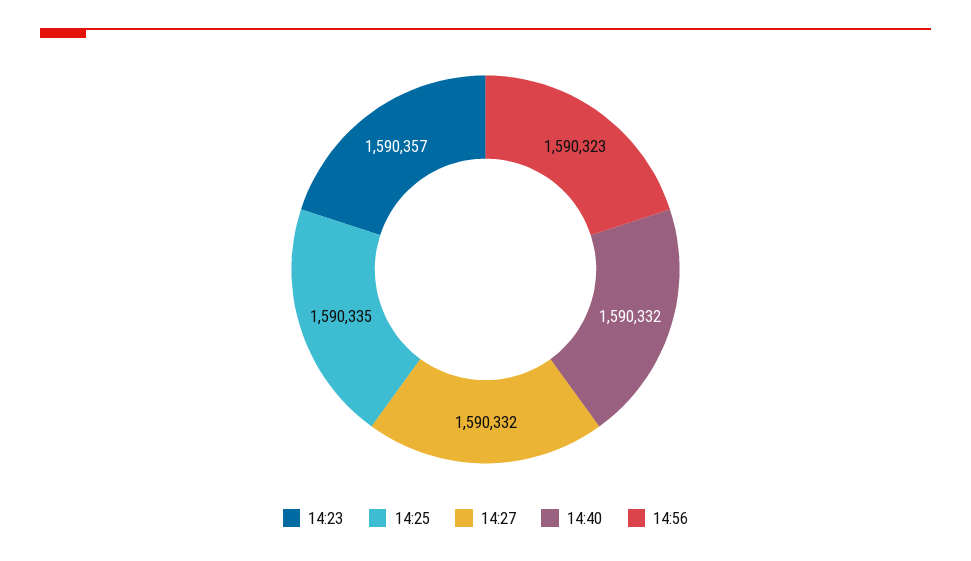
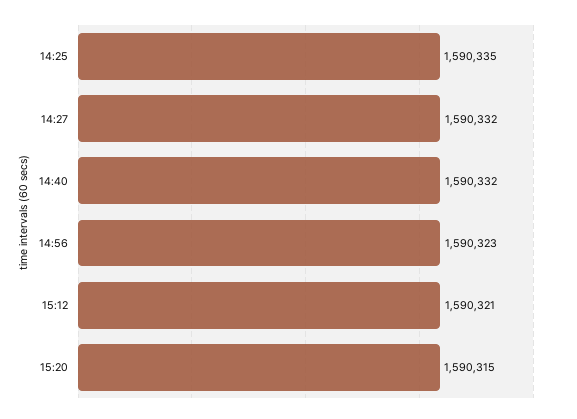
14:23: 1590357 -> none
15:12: none -> 1590321
15:20: none -> 1590315

